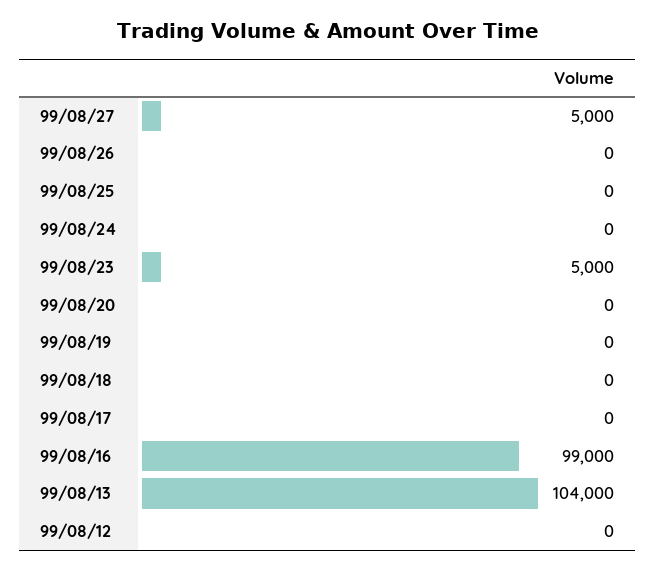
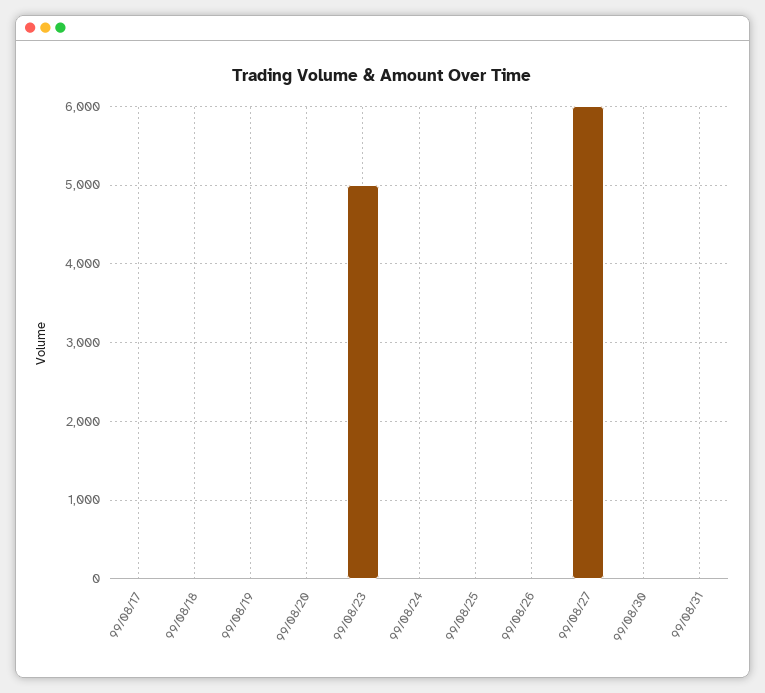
99/08/27: 5000 -> 6000
99/08/16: 99000 -> none
99/08/13: 104000 -> none
99/08/12: 0 -> none
99/08/30: none -> 0
99/08/31: none -> 0

